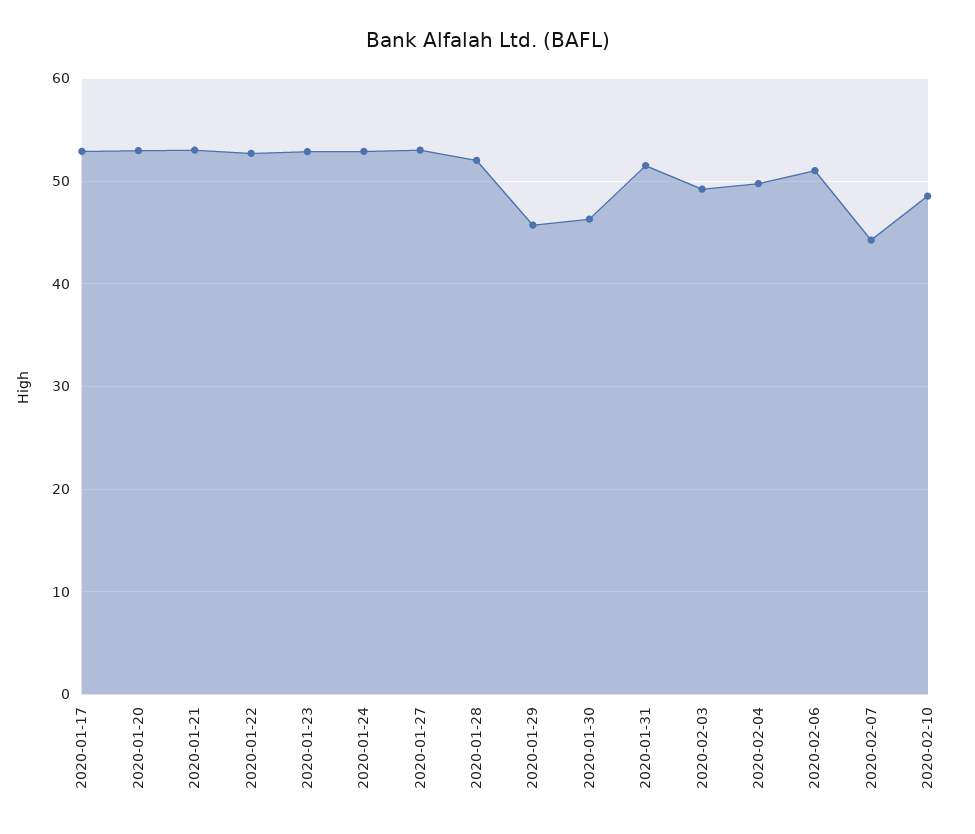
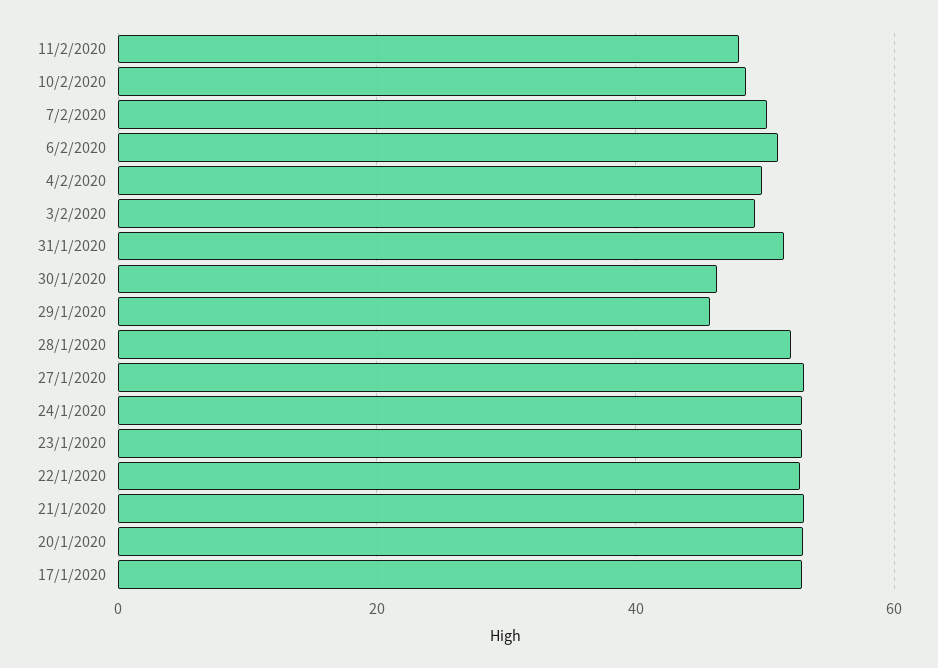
2020-02-07: 44 -> 50
11/2/2020: none -> 48

